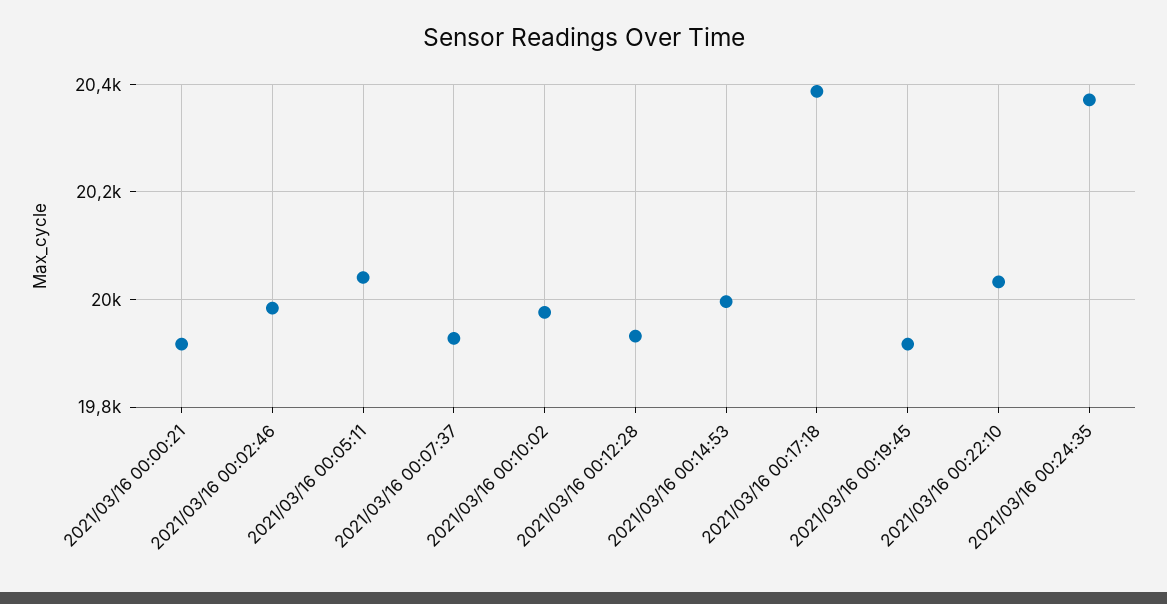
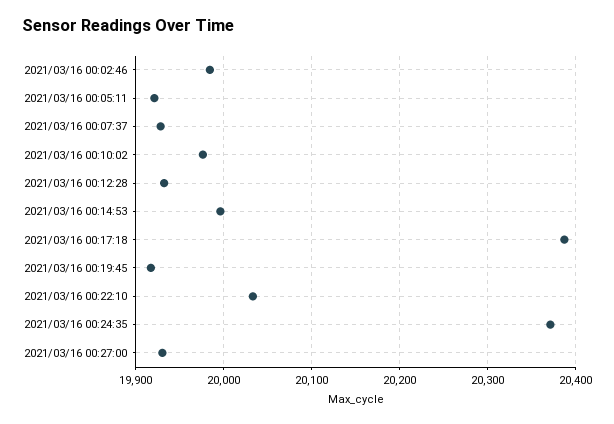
2021/03/16 00:00:21: 19920 -> none
2021/03/16 00:05:11: 20040 -> 19920
2021/03/16 00:27:00: none -> 19930

